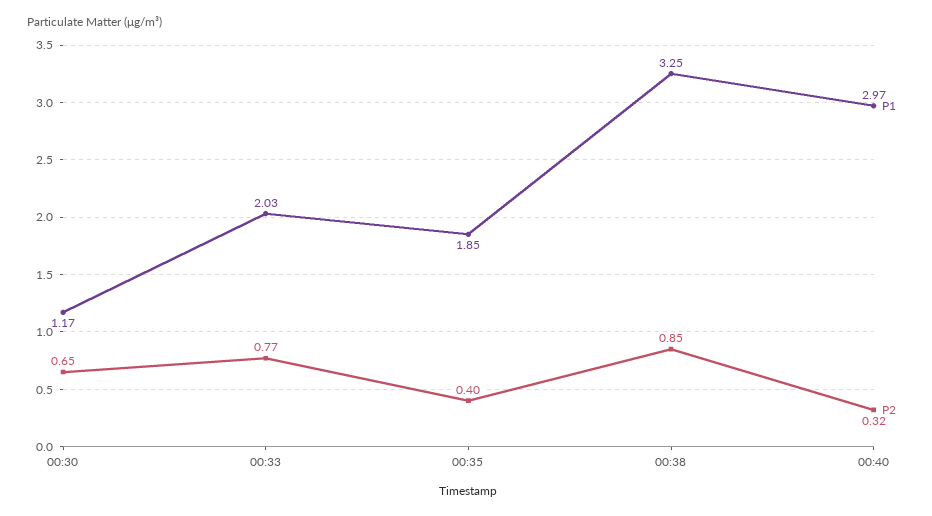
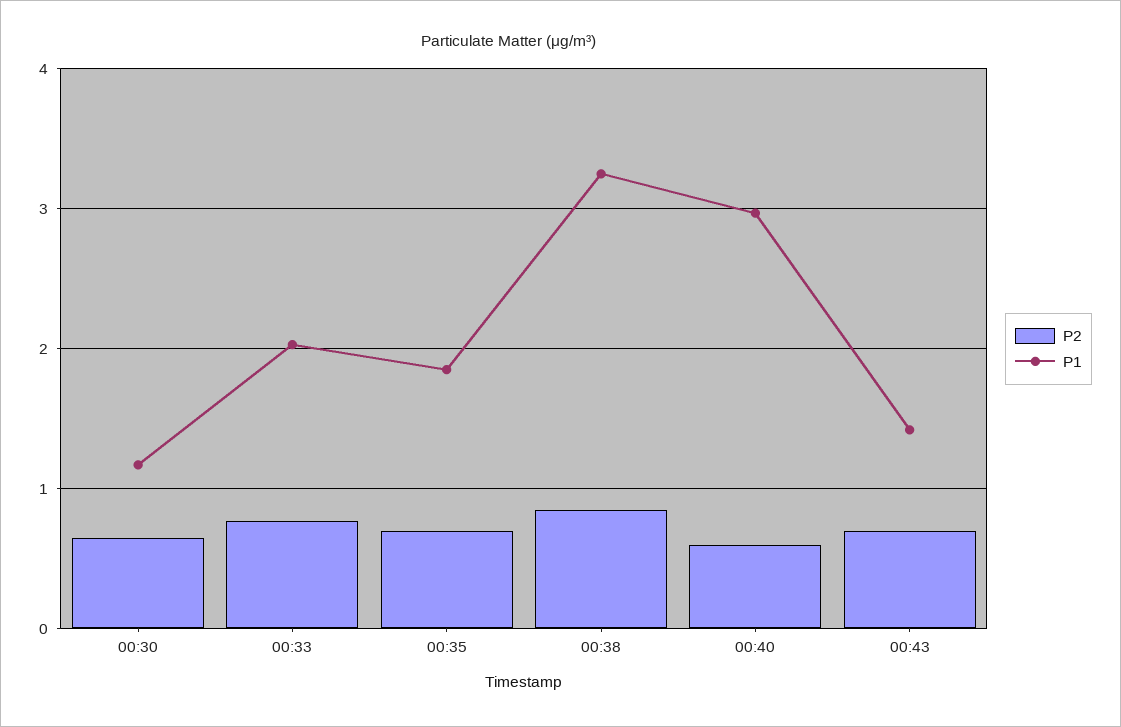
P2, 00:35: 0.4 -> 0.7
P2, 00:40: 0.32 -> 0.6
P2, 00:43: none -> 0.7
P1, 00:43: none -> 1.4

